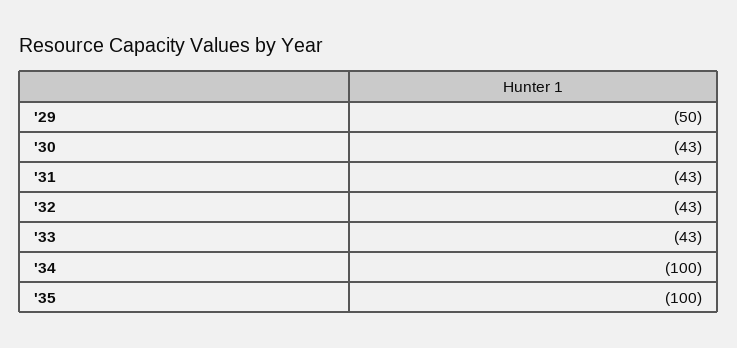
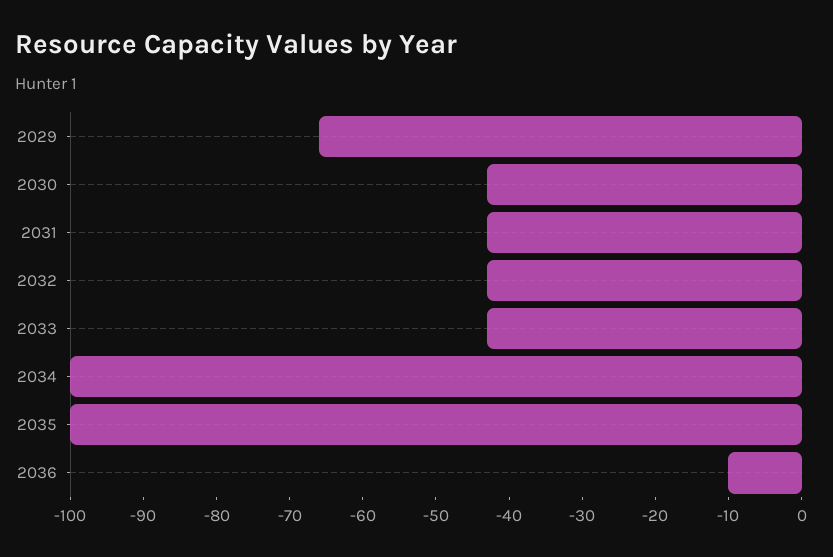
'29: -50 -> -65
2036: none -> -10

